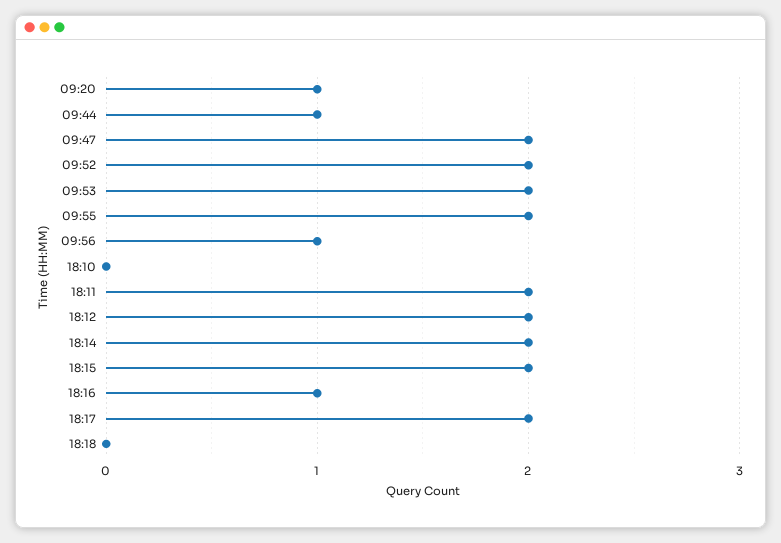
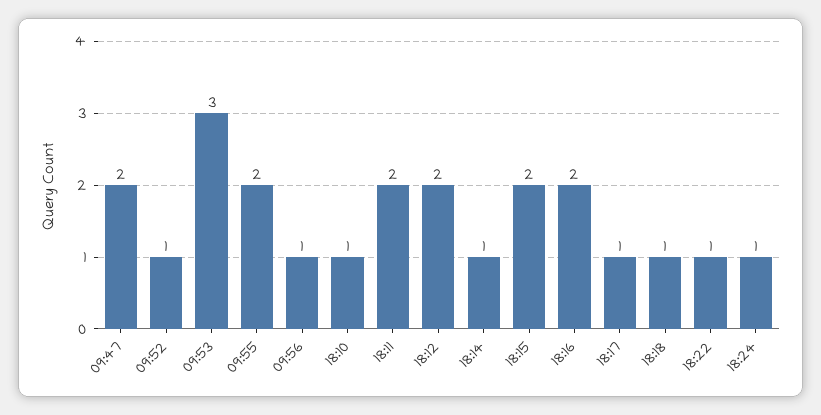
09:20: 1 -> none
09:44: 1 -> none
09:52: 2 -> 1
09:53: 2 -> 3
18:10: 0 -> 1
18:14: 2 -> 1
18:16: 1 -> 2
18:17: 2 -> 1
18:18: 0 -> 1
18:22: none -> 1
18:24: none -> 1

